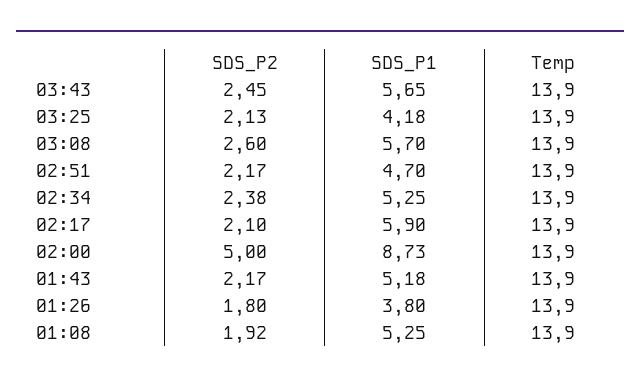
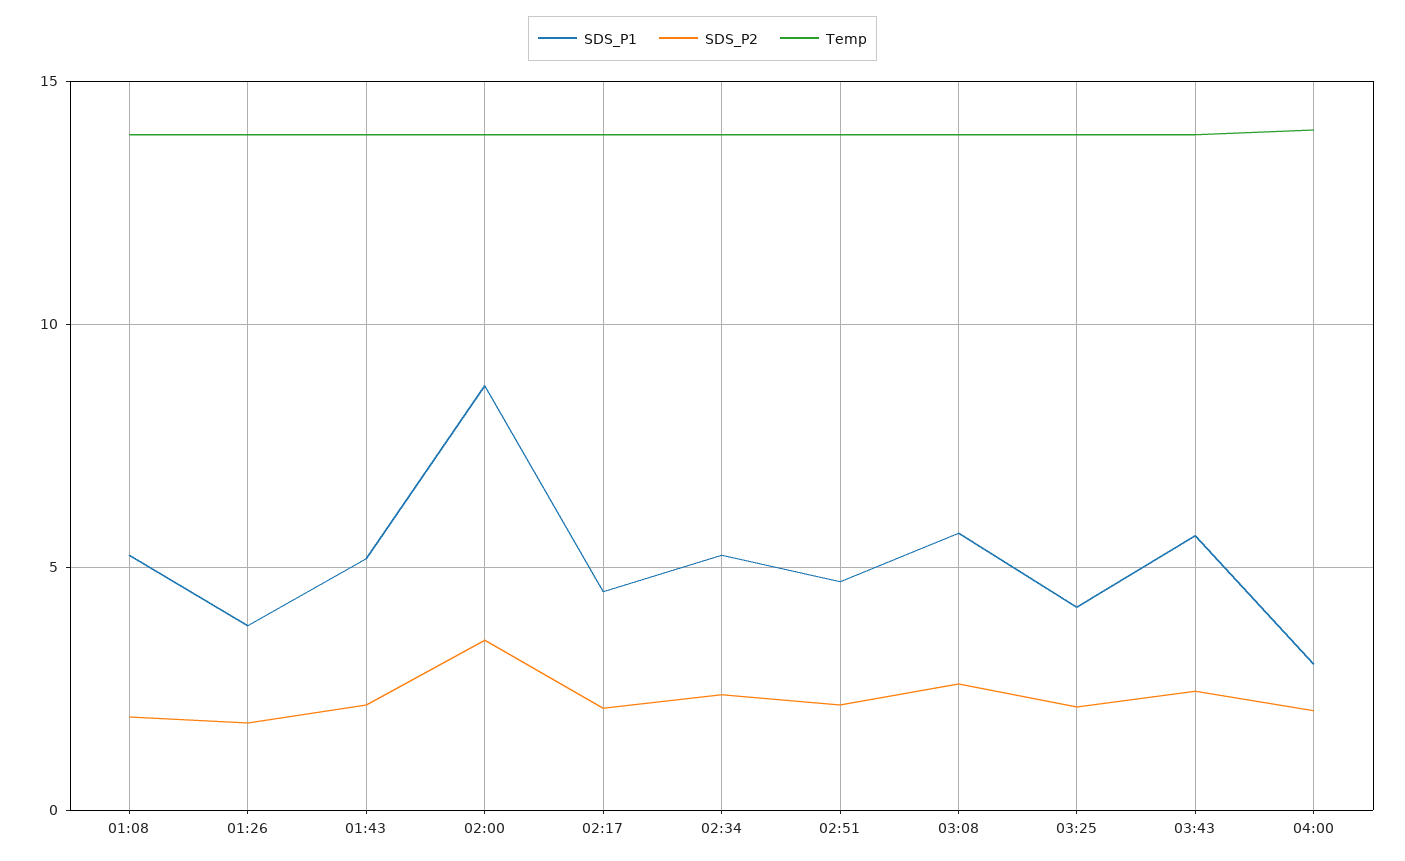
SDS_P1, 02:17: 5.9 -> 4.5
SDS_P2, 02:00: 5 -> 3.5
SDS_P1, 04:00: none -> 3
SDS_P2, 04:00: none -> 2
Temp, 04:00: none -> 14

